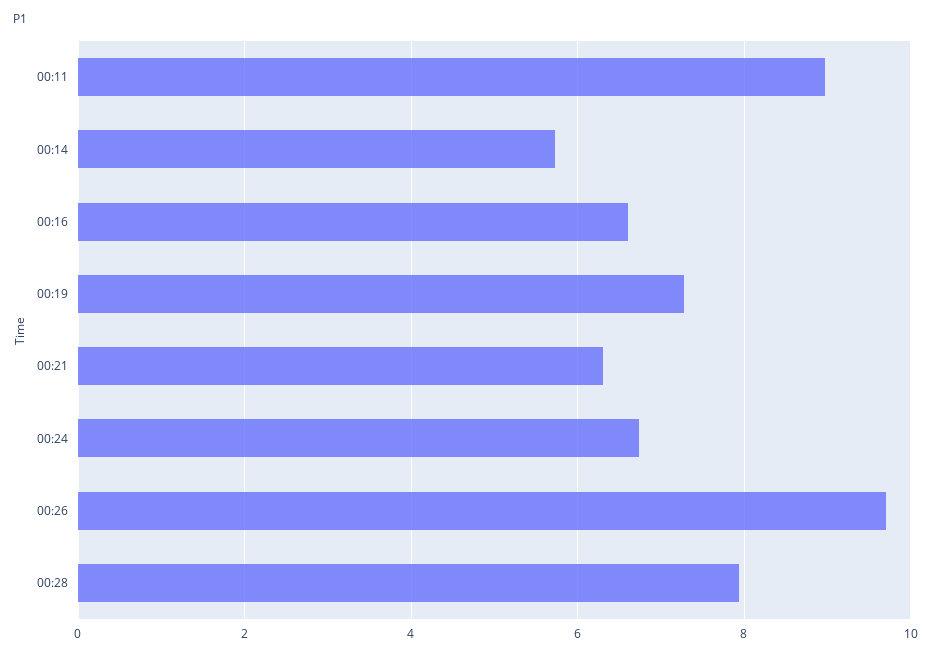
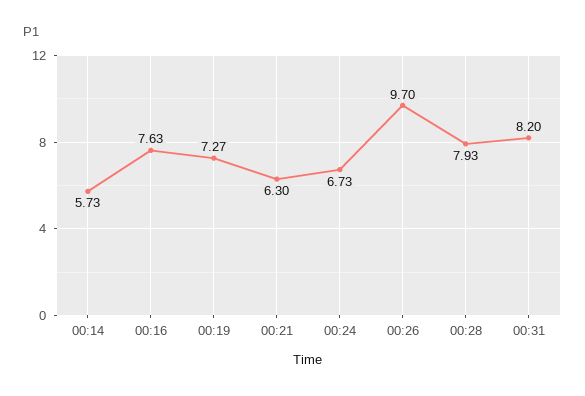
00:11: 9 -> none
00:16: 6.6 -> 7.63
00:31: none -> 8.2

